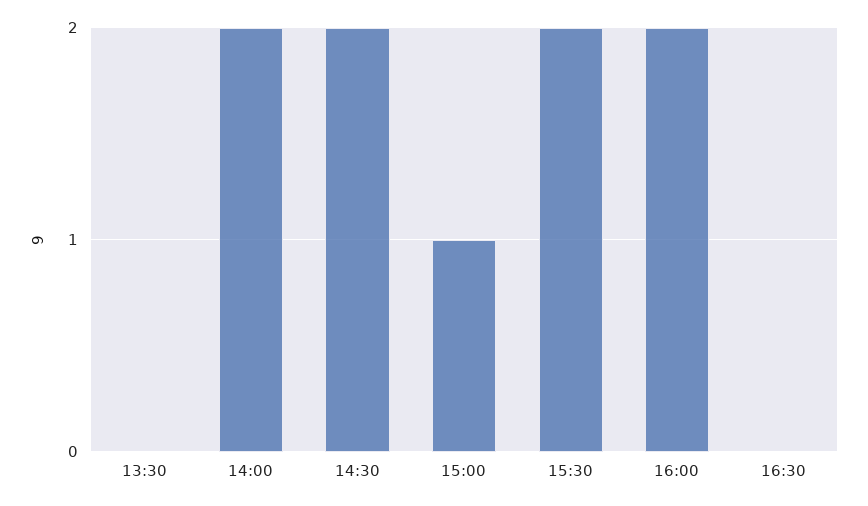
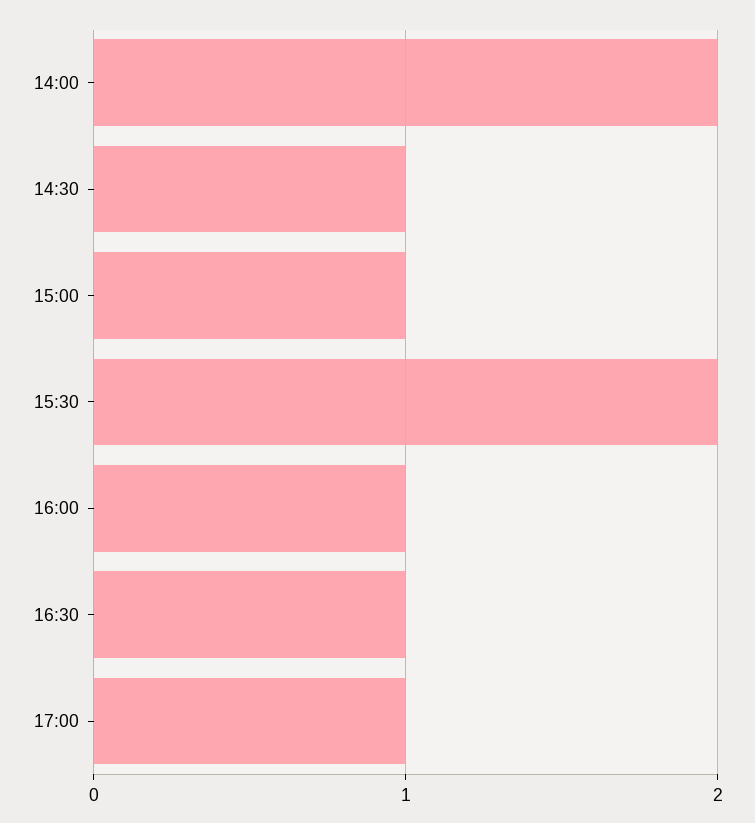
13:30: 0 -> none
14:30: 2 -> 1
16:00: 2 -> 1
16:30: 0 -> 1
17:00: none -> 1

